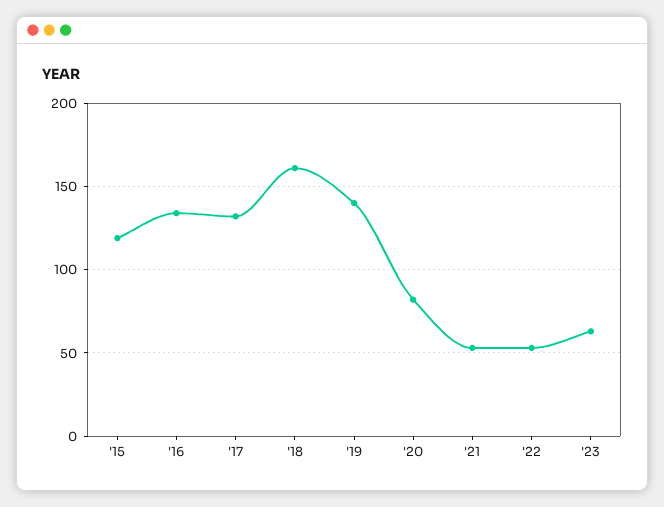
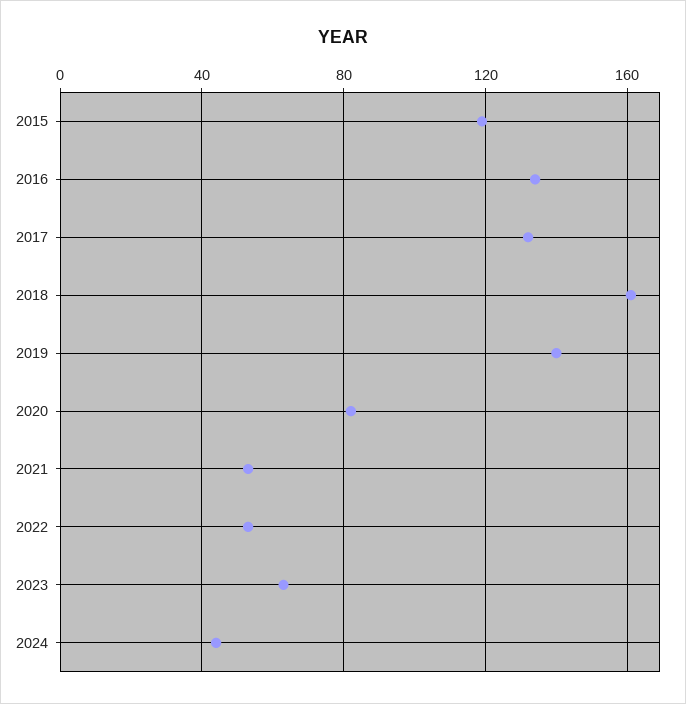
2024: none -> 45

